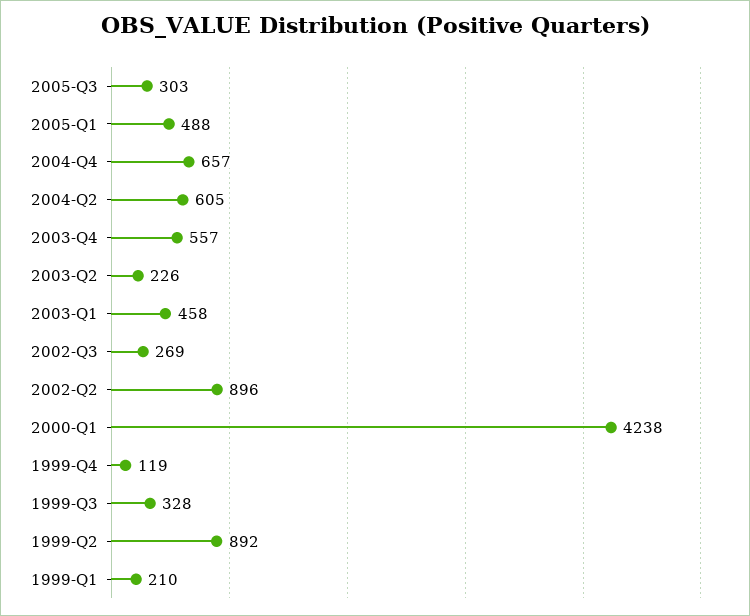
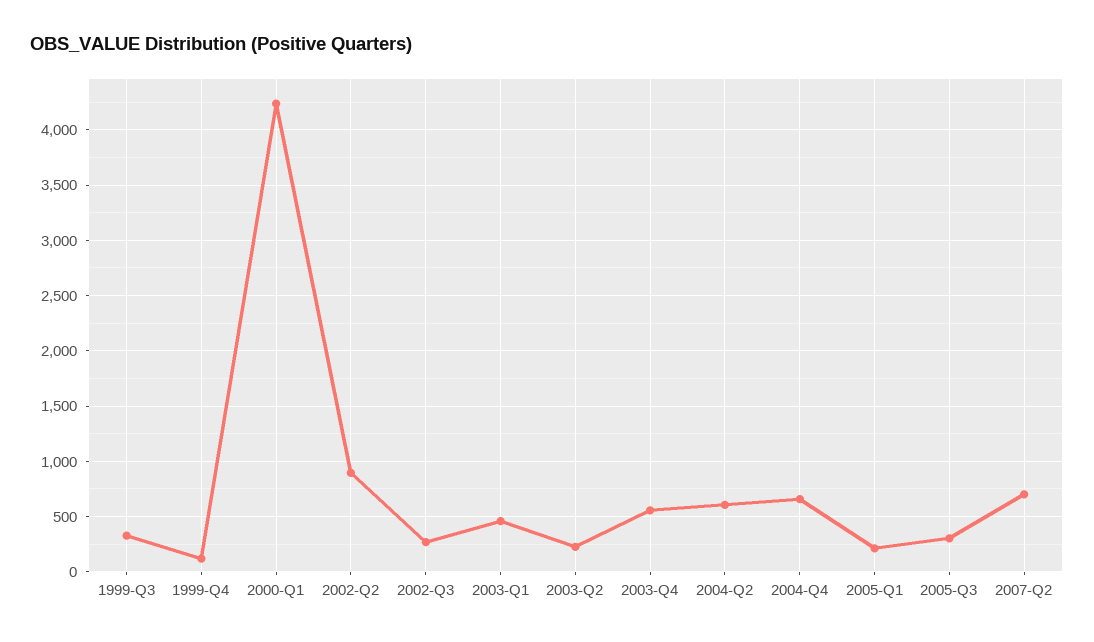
2005-Q1: 488 -> 200
1999-Q2: 892 -> none
1999-Q1: 210 -> none
2007-Q2: none -> 700

